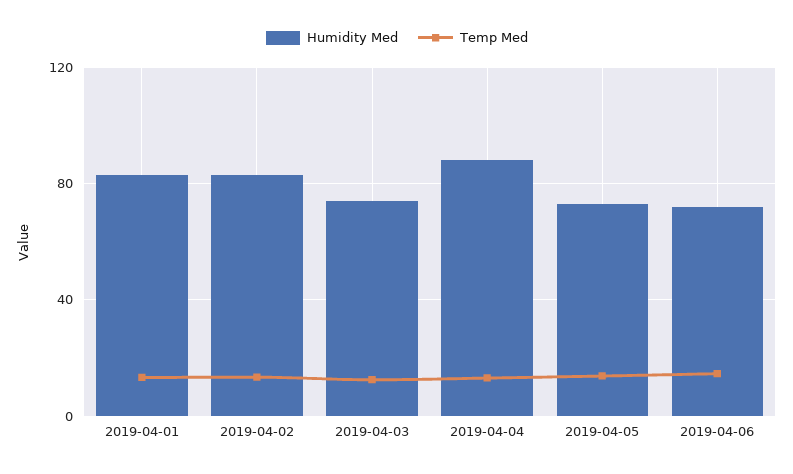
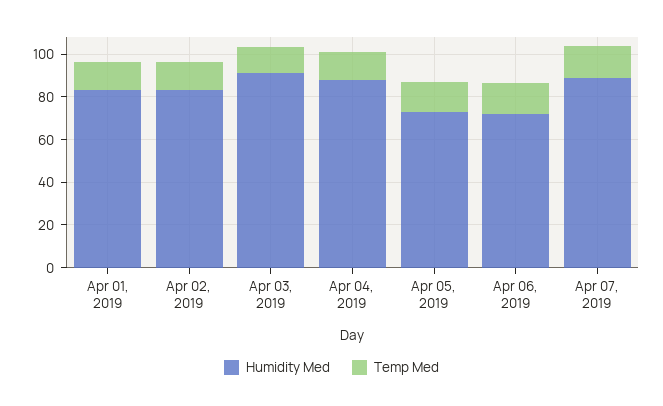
Humidity Med, 2019-04-03: 75 -> 90
Humidity Med, Apr 07, 2019: none -> 90
Temp Med, Apr 07, 2019: none -> 15

